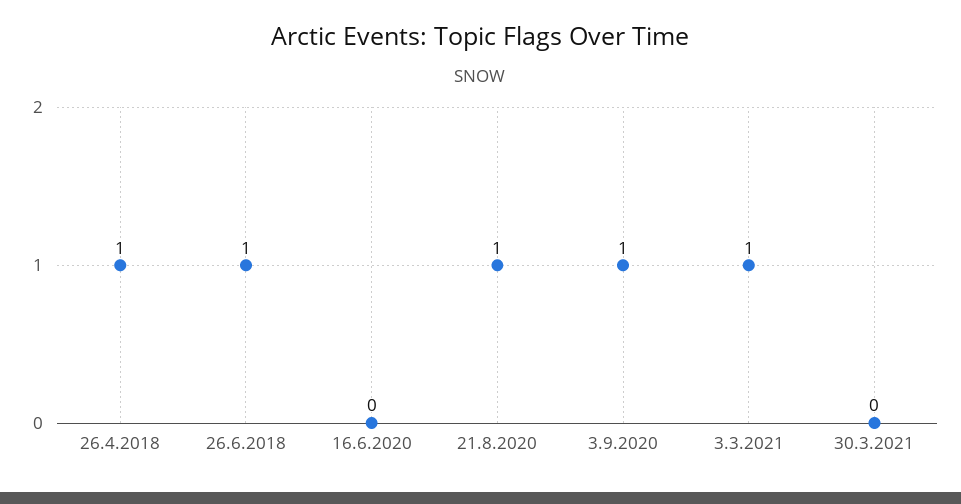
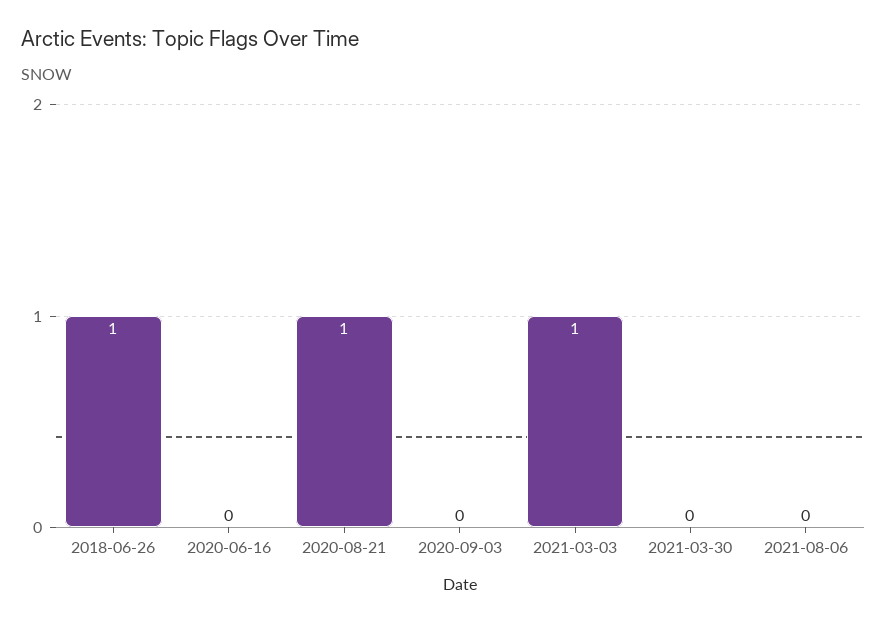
26.4.2018: 1 -> none
3.9.2020: 1 -> 0
2021-08-06: none -> 0

